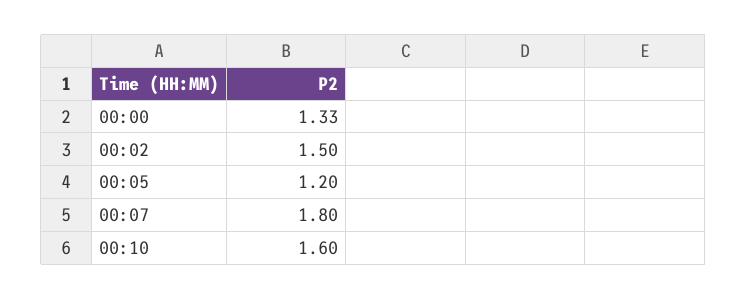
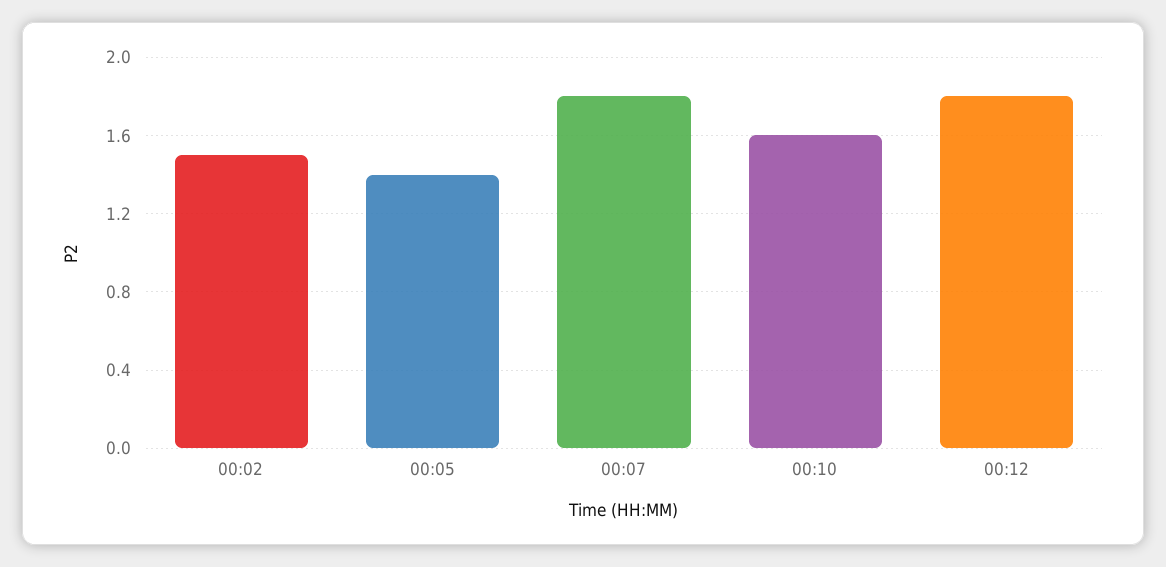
00:00: 1.33 -> none
00:05: 1.2 -> 1.4
00:12: none -> 1.8

